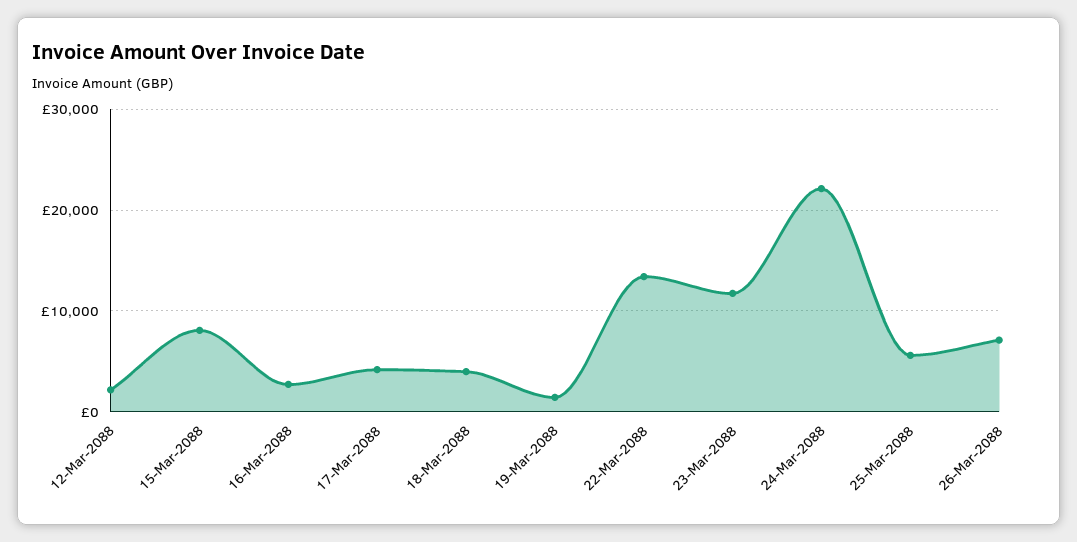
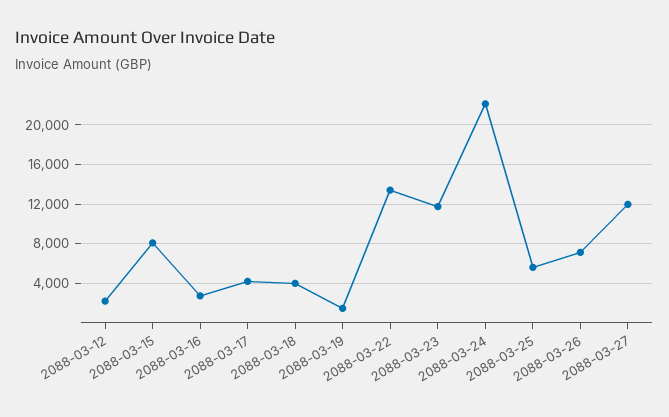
2088-03-27: none -> 12000

